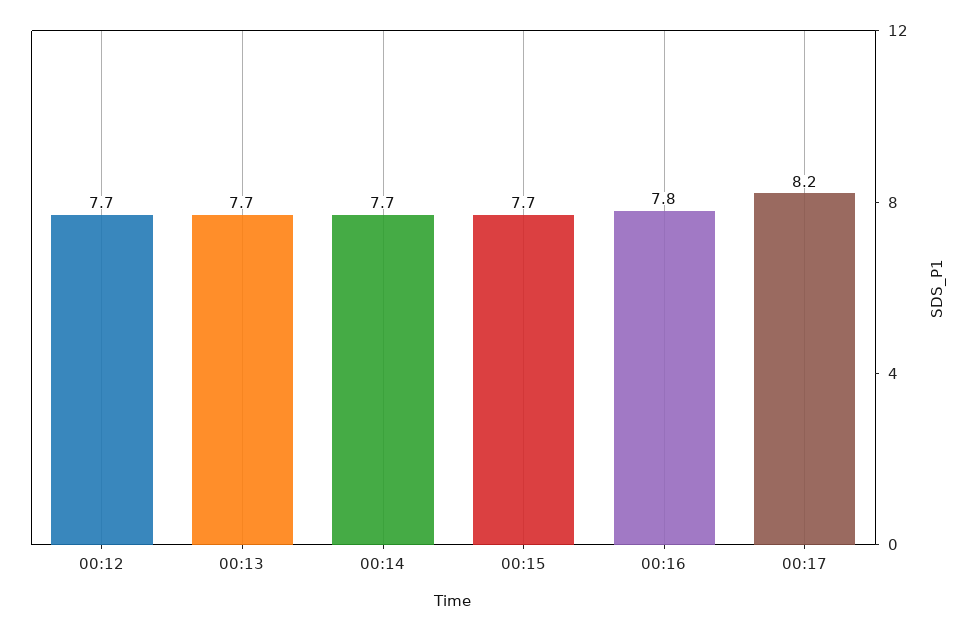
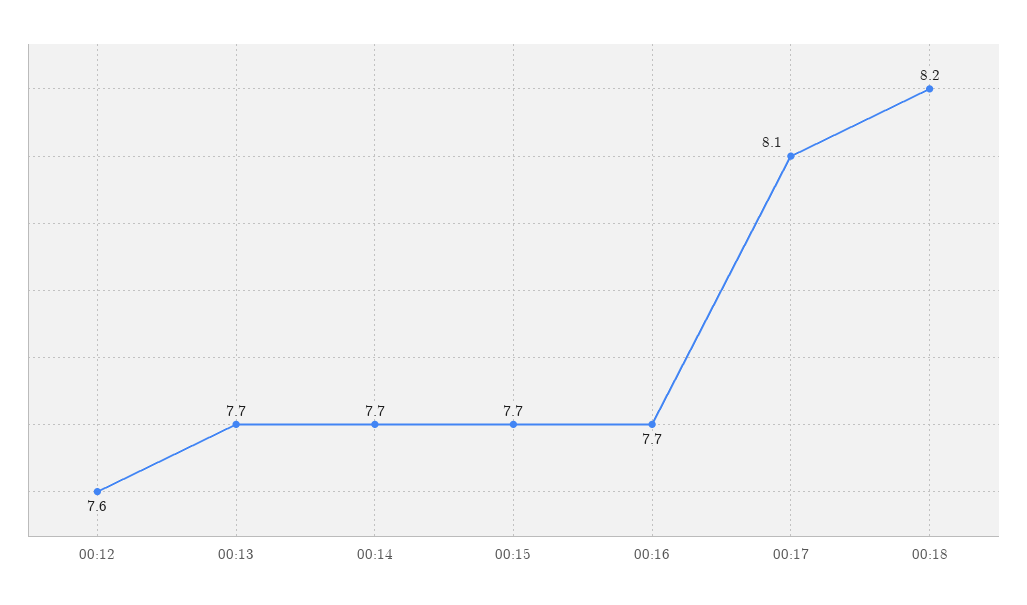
00:12: 7.7 -> 7.6
00:16: 7.8 -> 7.7
00:17: 8.2 -> 8.1
00:18: none -> 8.2

